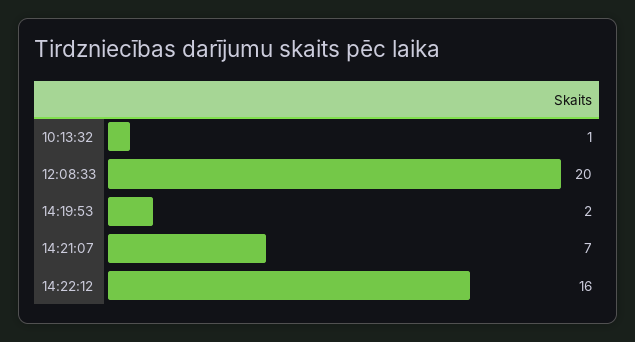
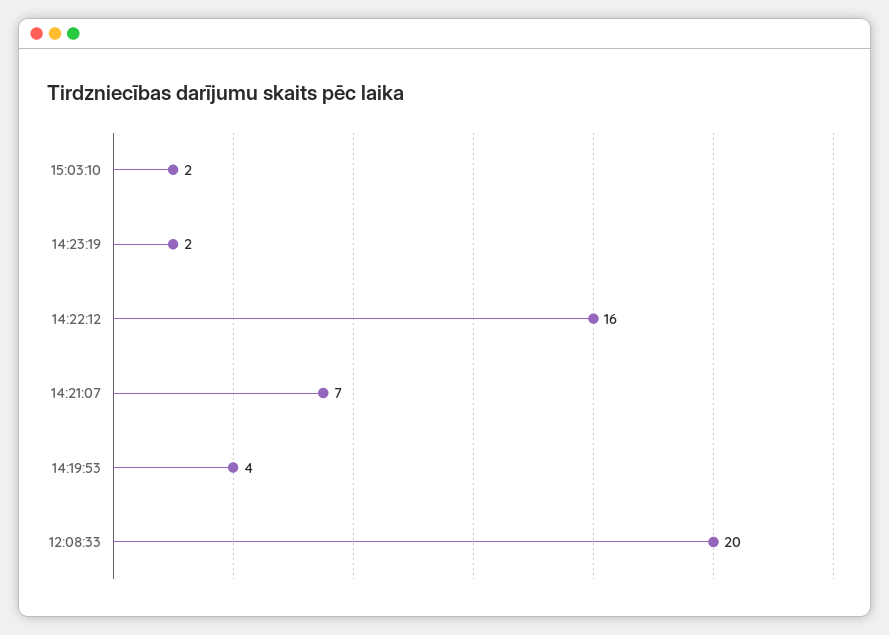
10:13:32: 1 -> none
14:19:53: 2 -> 4
15:03:10: none -> 2
14:23:19: none -> 2

